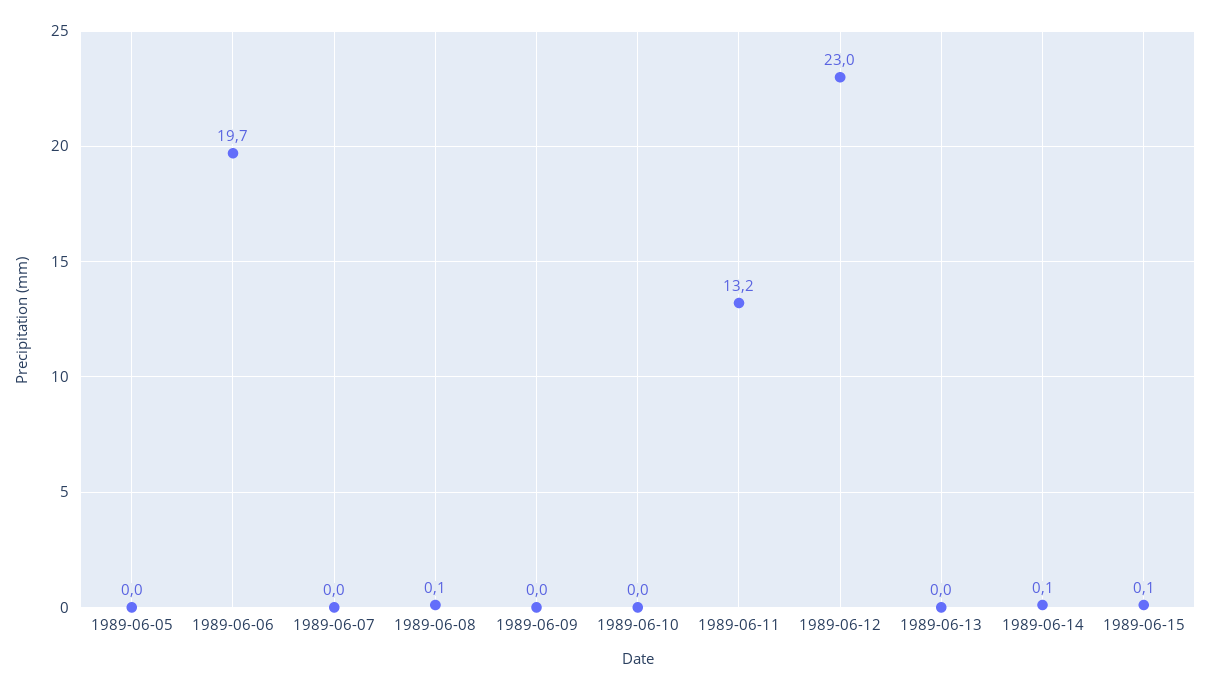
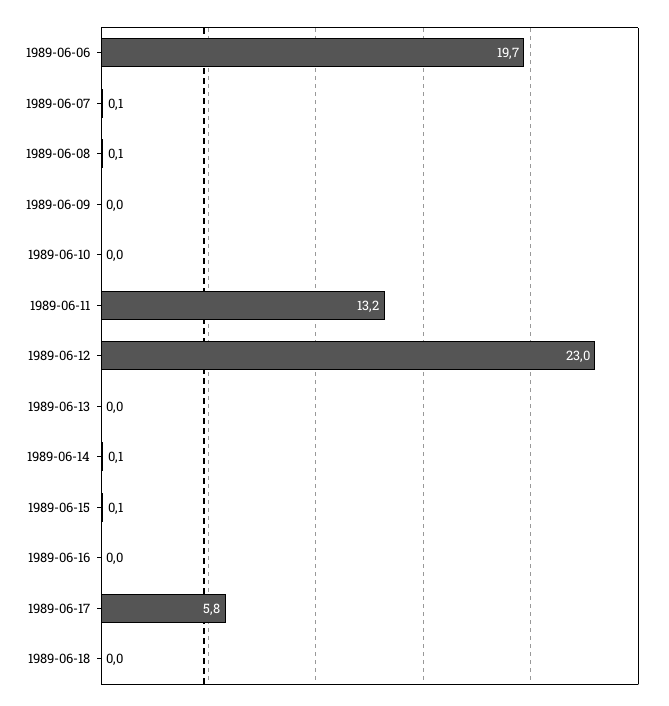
1989-06-05: 0 -> none
1989-06-07: 0 -> 0.1
1989-06-16: none -> 0
1989-06-17: none -> 5.8
1989-06-18: none -> 0

